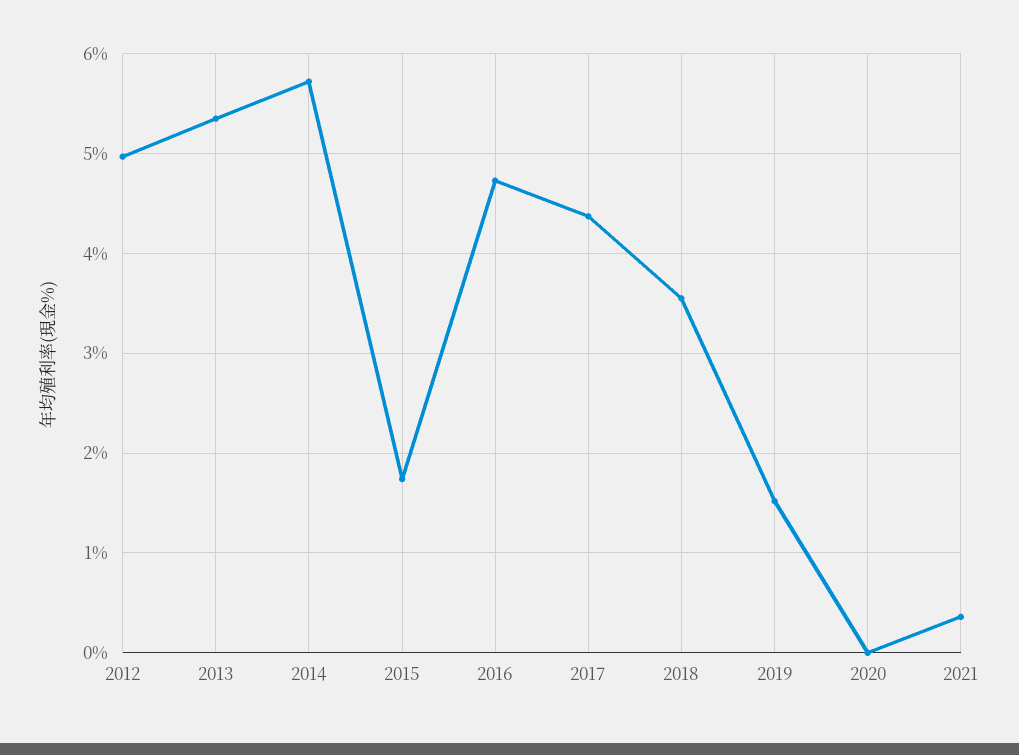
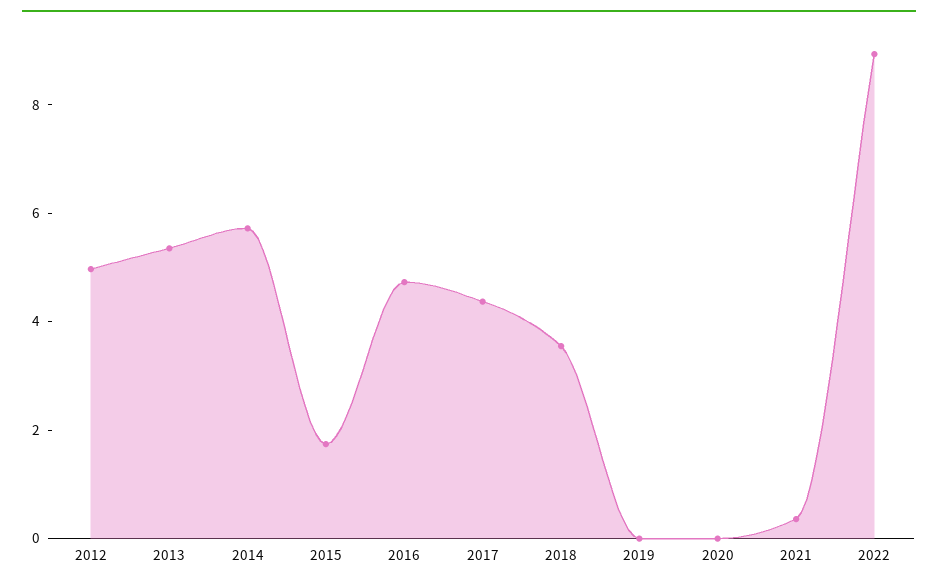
2019: 1.5 -> 0
2022: none -> 9

